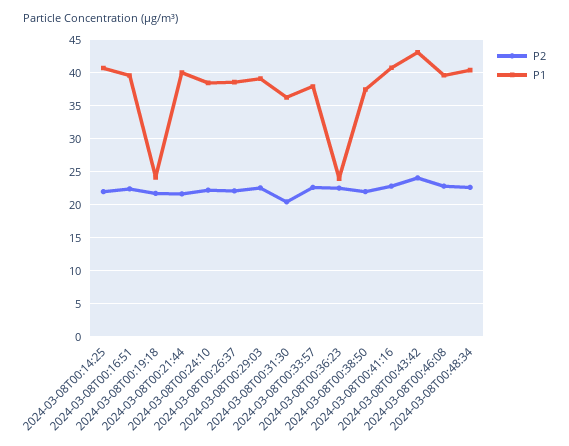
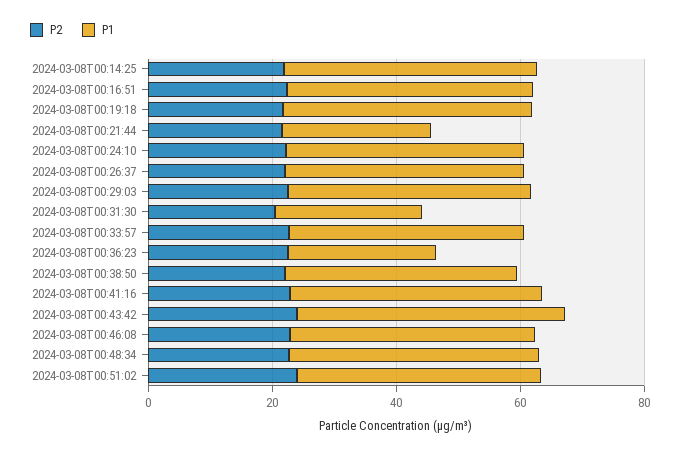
P1, 2024-03-08T00:19:18: 24 -> 40
P1, 2024-03-08T00:21:44: 40 -> 25
P1, 2024-03-08T00:31:30: 36 -> 25
P2, 2024-03-08T00:51:02: none -> 25
P1, 2024-03-08T00:51:02: none -> 40

